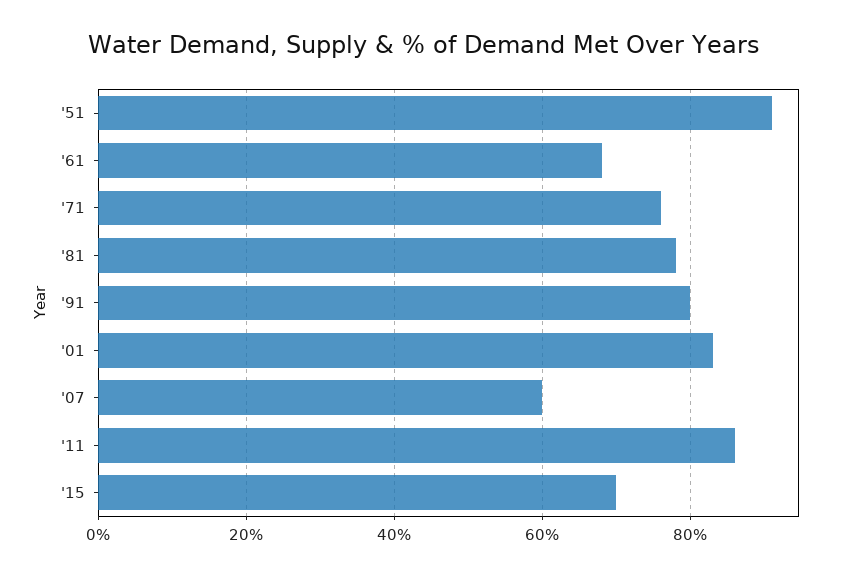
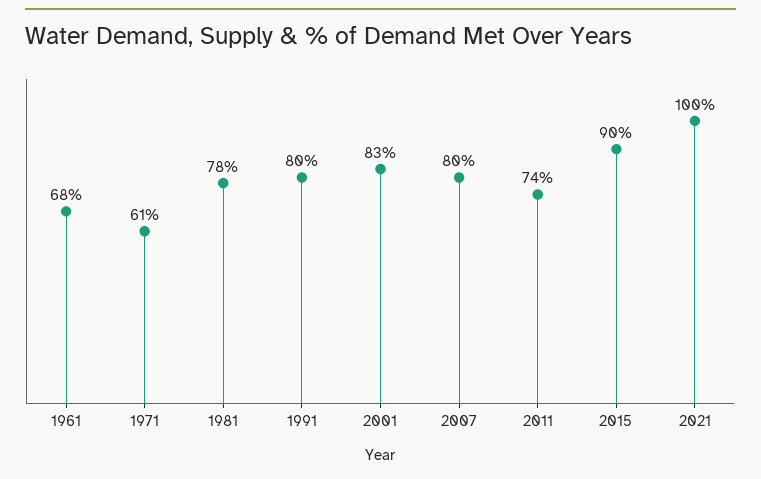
'51: 90 -> none
'71: 75 -> 61
'07: 60 -> 80
'11: 85 -> 74
'15: 70 -> 90
2021: none -> 100

